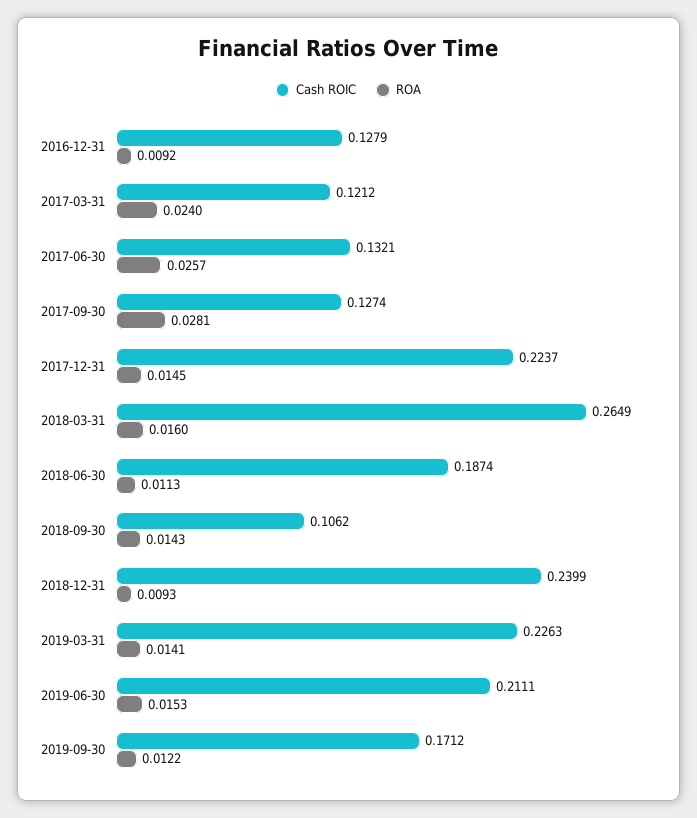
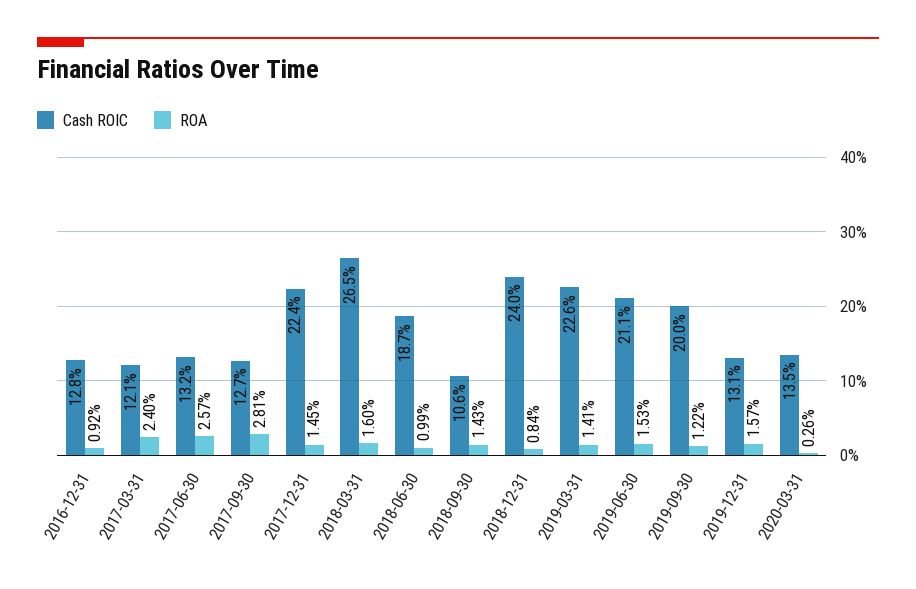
ROA, 2018-06-30: 0.0113 -> 0.0099
ROA, 2018-12-31: 0.0093 -> 0.0084
Cash ROIC, 2019-09-30: 0.1712 -> 0.2
Cash ROIC, 2019-12-31: none -> 0.131
ROA, 2019-12-31: none -> 0.0157
Cash ROIC, 2020-03-31: none -> 0.135
ROA, 2020-03-31: none -> 0.0026

